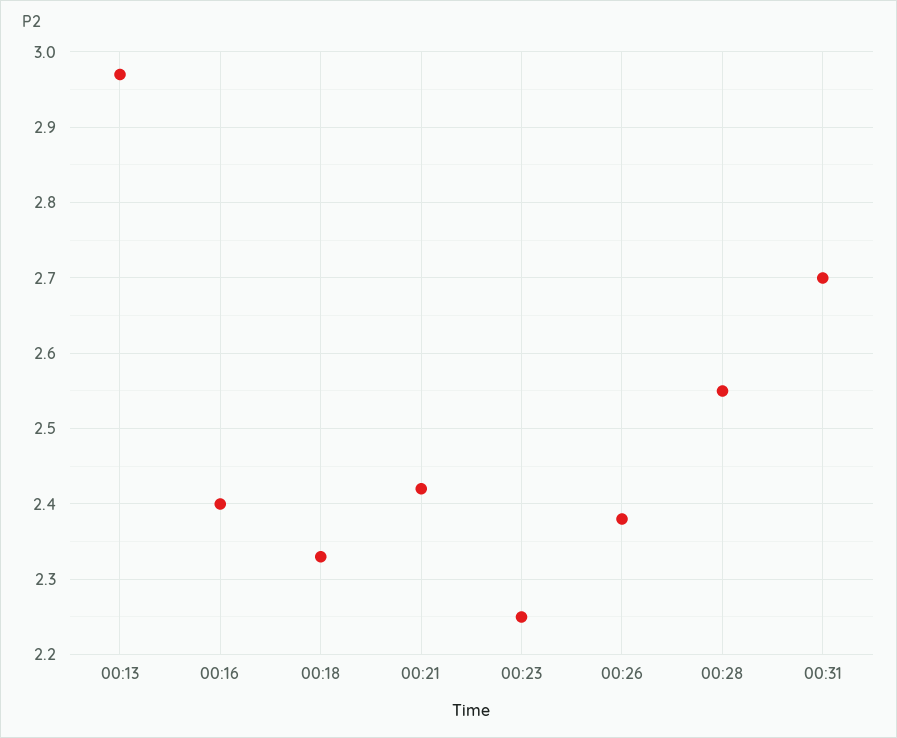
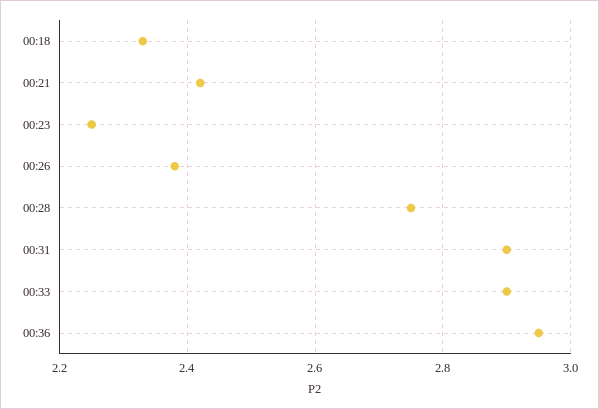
00:13: 2.97 -> none
00:16: 2.4 -> none
00:28: 2.55 -> 2.75
00:31: 2.7 -> 2.9
00:33: none -> 2.9
00:36: none -> 2.95

